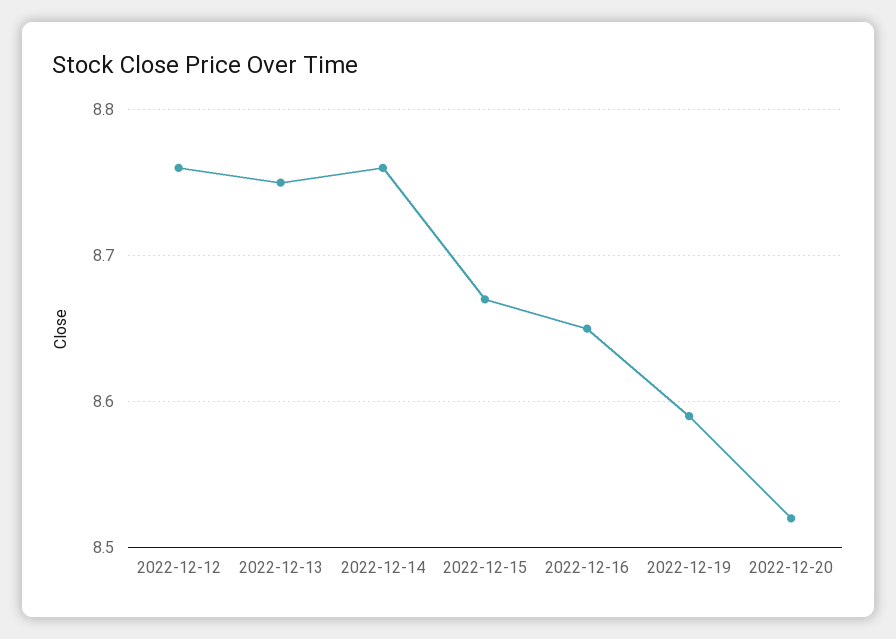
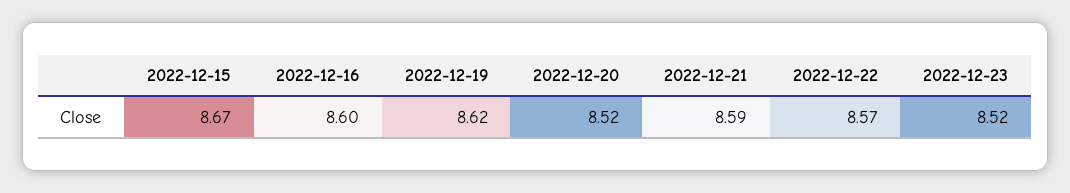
2022-12-12: 8.76 -> none
2022-12-13: 8.75 -> none
2022-12-14: 8.76 -> none
2022-12-16: 8.65 -> 8.6
2022-12-19: 8.59 -> 8.62
2022-12-21: none -> 8.59
2022-12-22: none -> 8.57
2022-12-23: none -> 8.52

